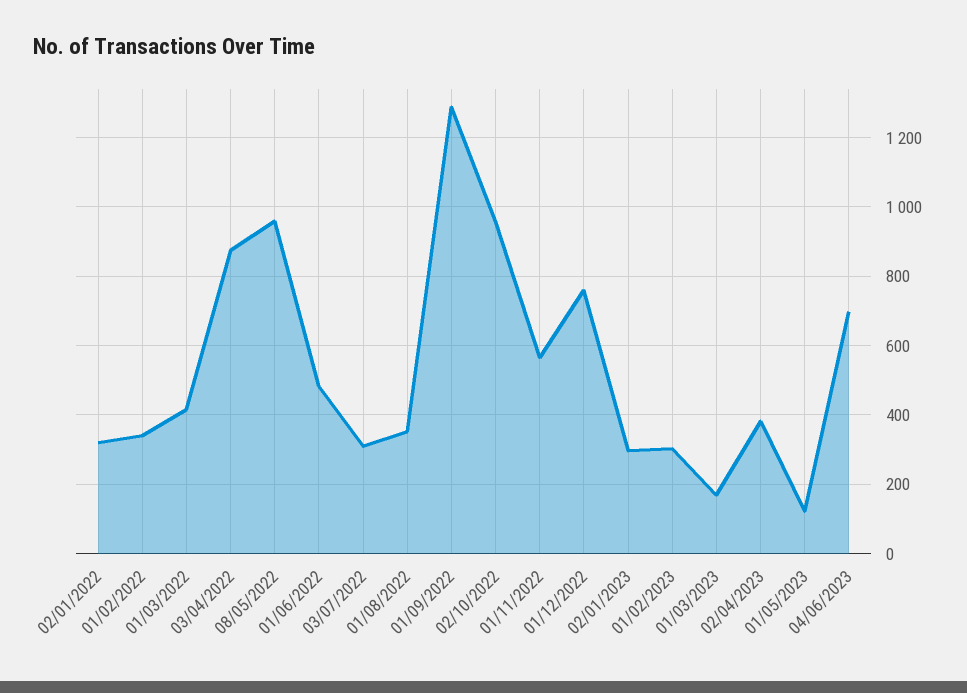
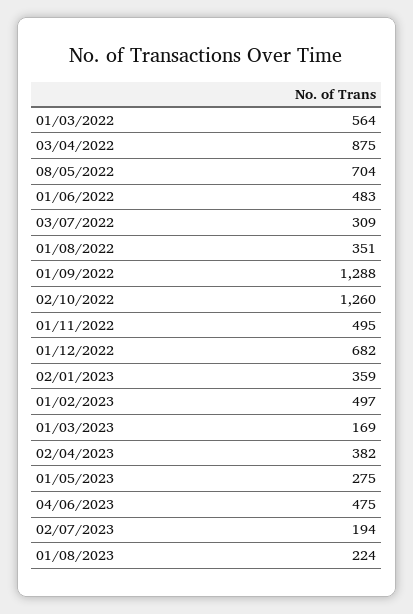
02/01/2022: 320 -> none
01/02/2022: 340 -> none
01/03/2022: 420 -> 564
08/05/2022: 960 -> 704
02/10/2022: 960 -> 1260
01/11/2022: 560 -> 495
01/12/2022: 760 -> 682
02/01/2023: 300 -> 359
01/02/2023: 300 -> 497
01/05/2023: 120 -> 275
04/06/2023: 700 -> 475
02/07/2023: none -> 194
01/08/2023: none -> 224

